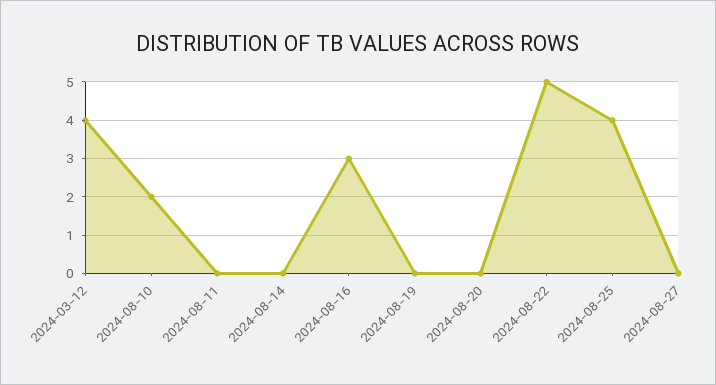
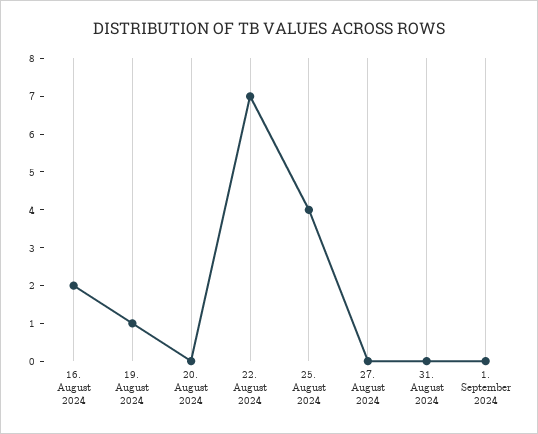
2024-03-12: 4 -> none
2024-08-10: 2 -> none
2024-08-11: 0 -> none
2024-08-14: 0 -> none
2024-08-16: 3 -> 2
2024-08-19: 0 -> 1
2024-08-22: 5 -> 7
31. August 2024: none -> 0
1. September 2024: none -> 0

